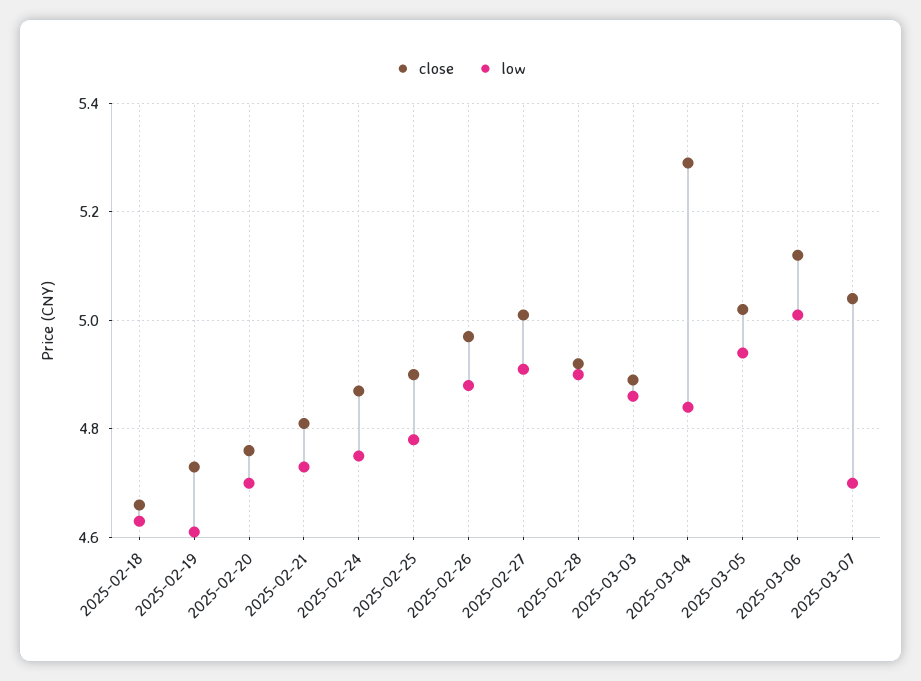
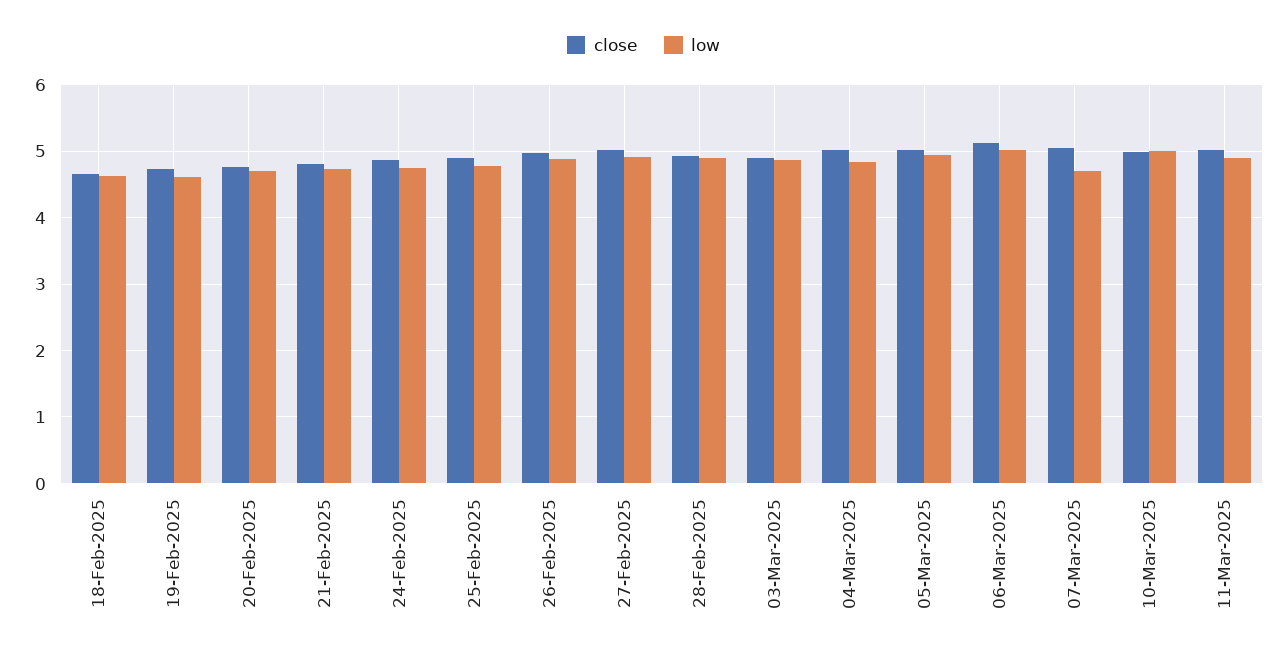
close, 2025-03-04: 5.3 -> 5
close, 10-Mar-2025: none -> 5
low, 10-Mar-2025: none -> 5
close, 11-Mar-2025: none -> 5
low, 11-Mar-2025: none -> 4.9

